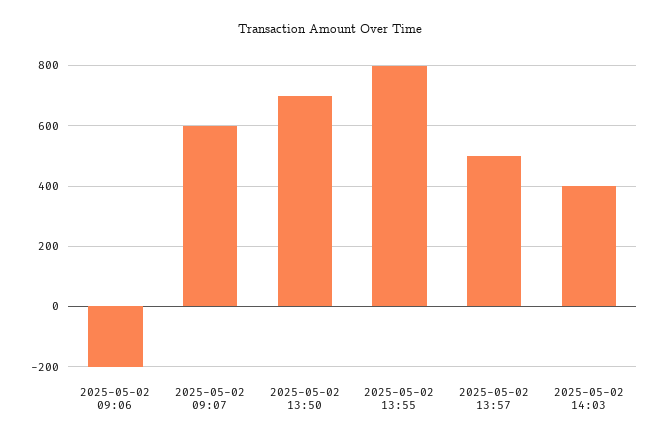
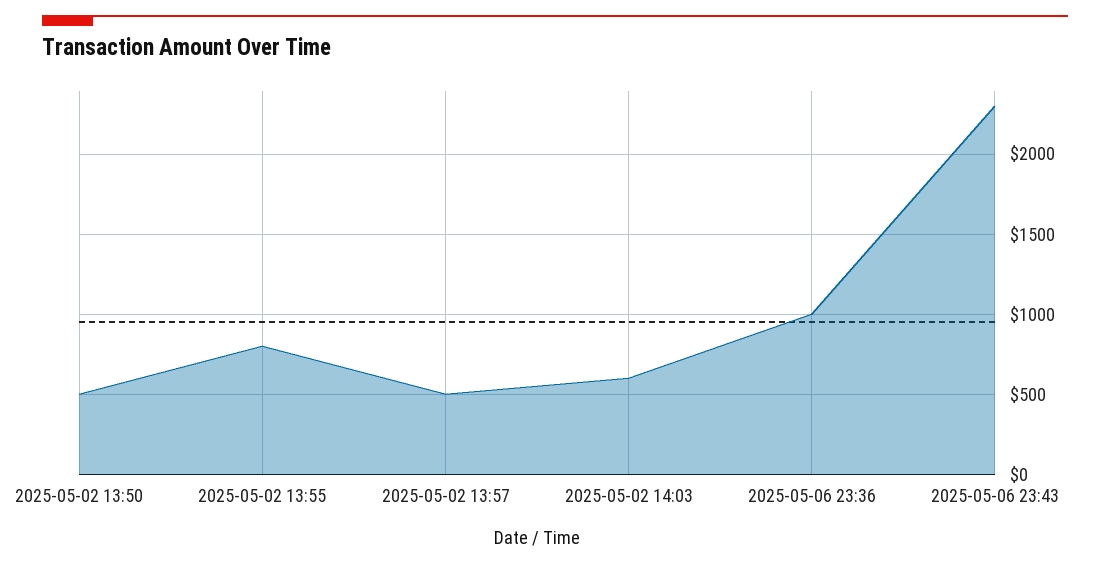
2025-05-02 09:06: -200 -> none
2025-05-02 09:07: 600 -> none
2025-05-02 13:50: 700 -> 500
2025-05-02 14:03: 400 -> 600
2025-05-06 23:36: none -> 1000
2025-05-06 23:43: none -> 2300

